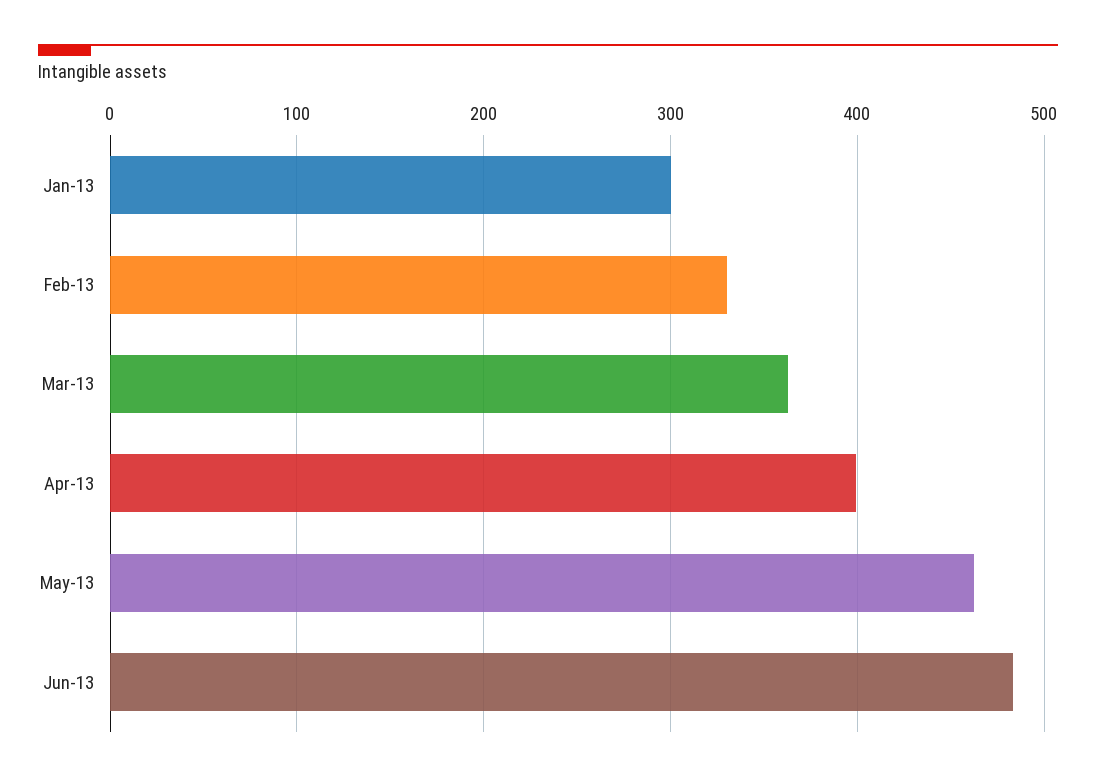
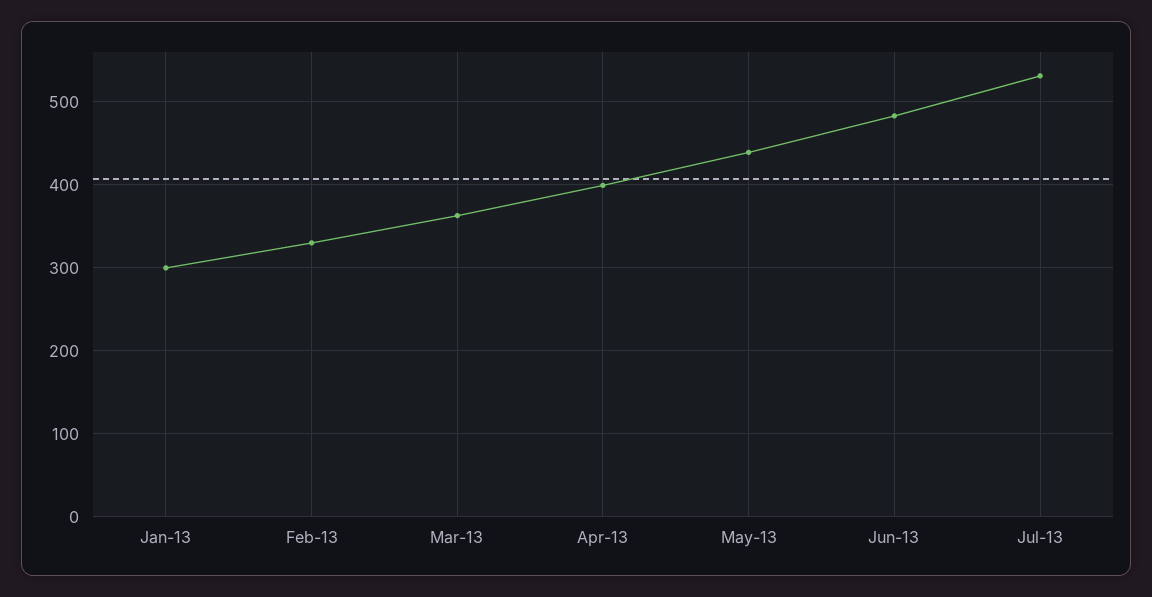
May-13: 460 -> 440
Jul-13: none -> 530

